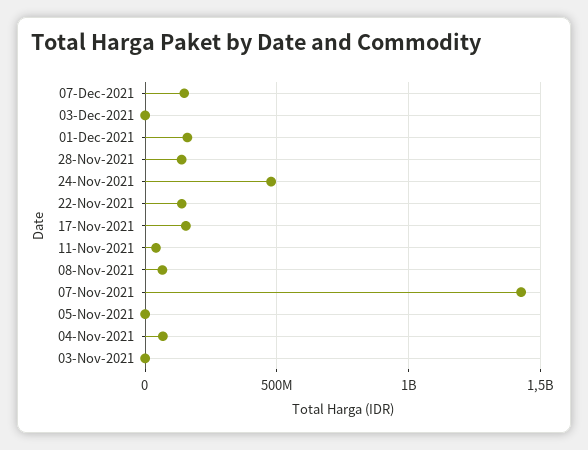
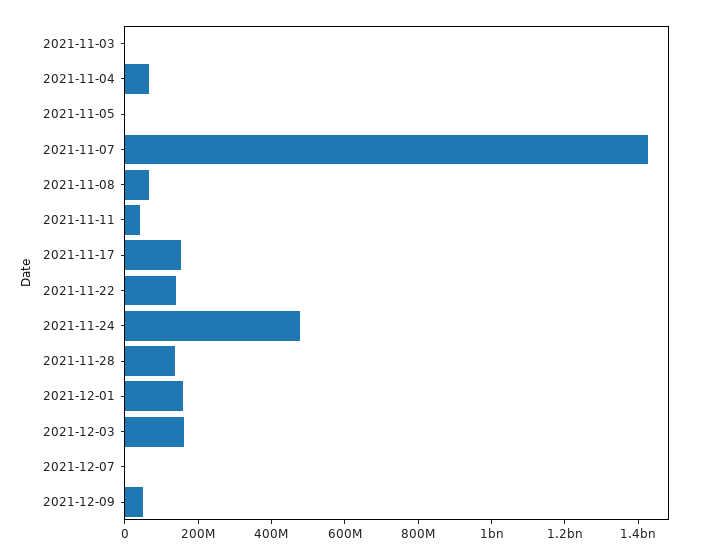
07-Dec-2021: 150000000 -> 0
03-Dec-2021: 0 -> 150000000
2021-12-09: none -> 50000000

